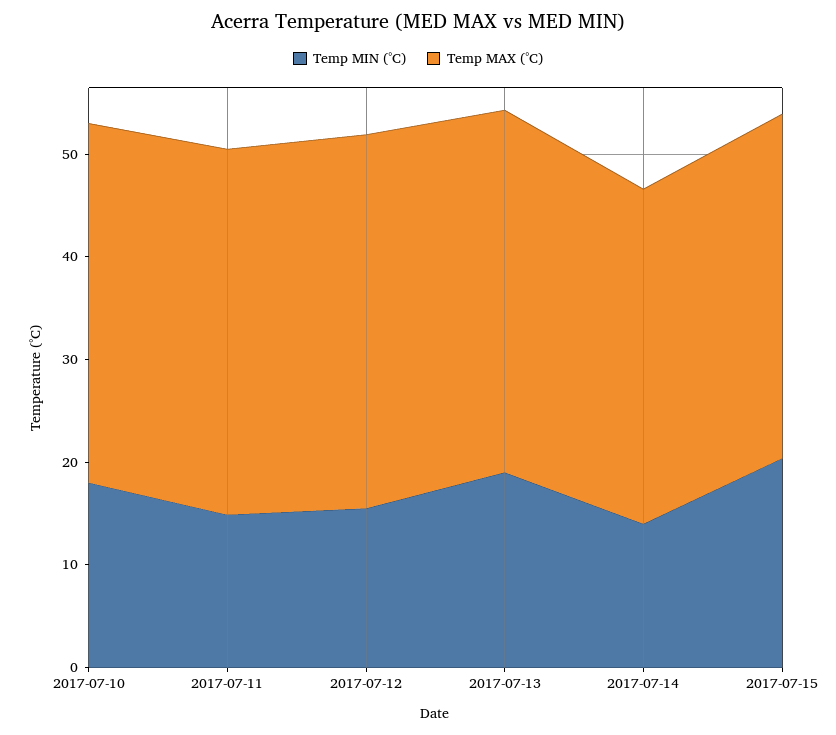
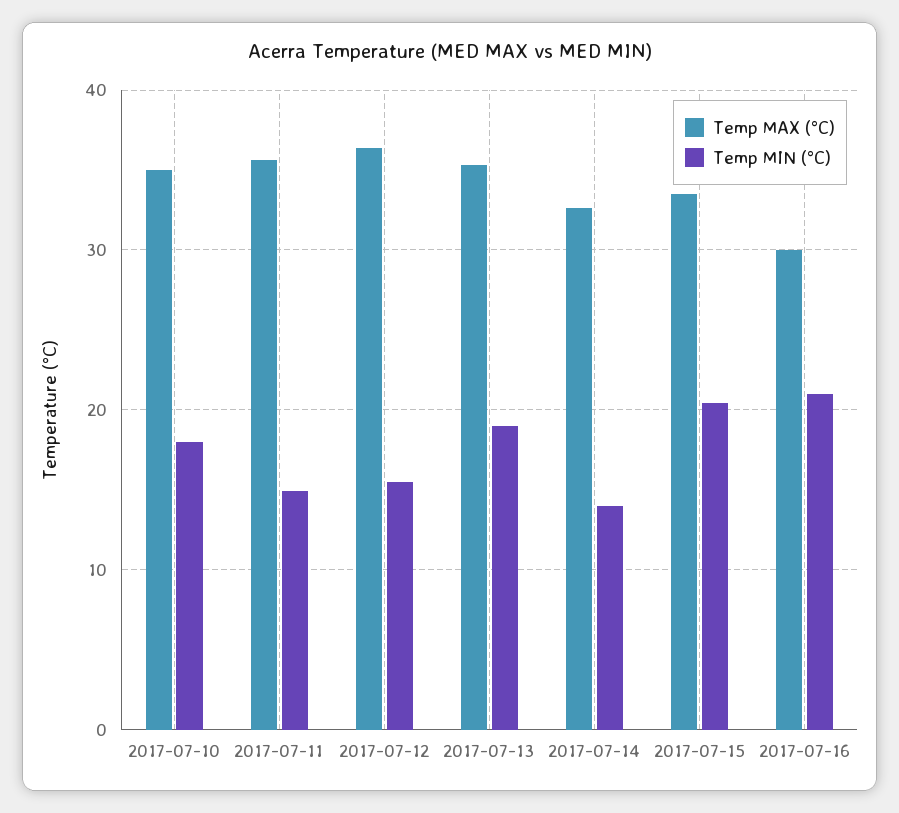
Temp MAX (°C), 2017-07-16: none -> 30
Temp MIN (°C), 2017-07-16: none -> 21

